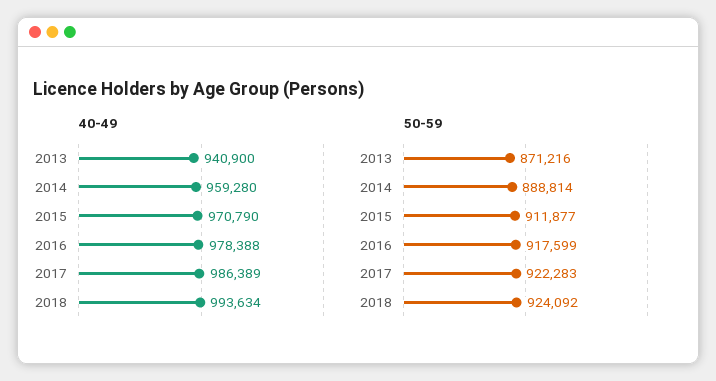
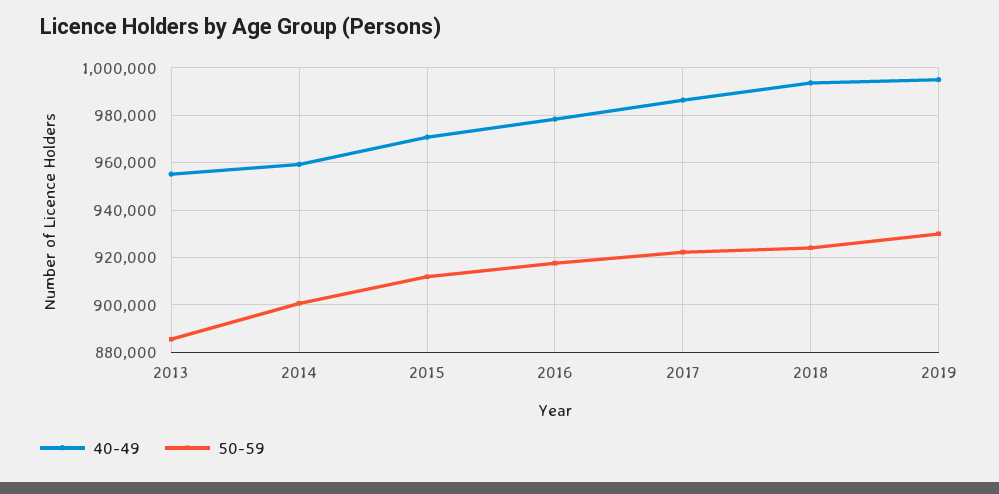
40-49, 2013: 940900 -> 955000
50-59, 2013: 871216 -> 885000
50-59, 2014: 888814 -> 900000
40-49, 2019: none -> 995000
50-59, 2019: none -> 930000

